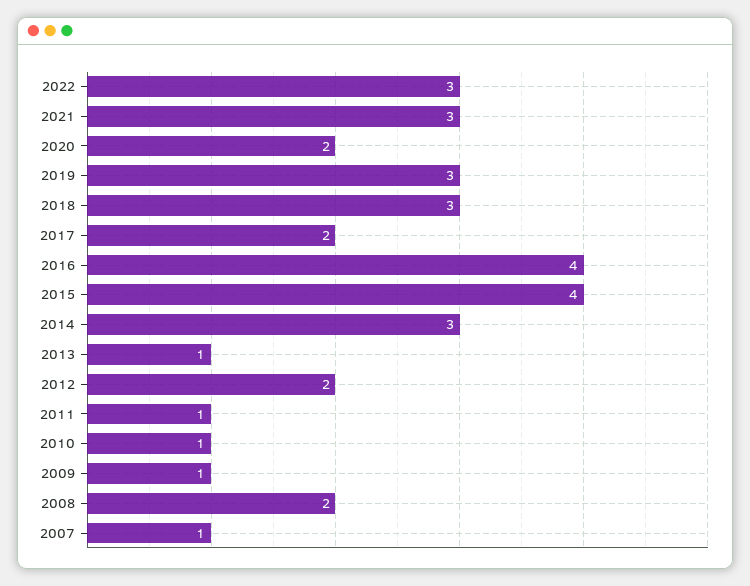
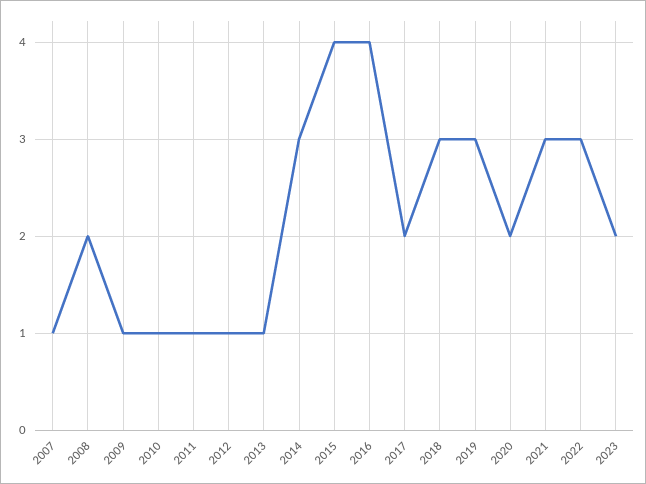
2012: 2 -> 1
2023: none -> 2

